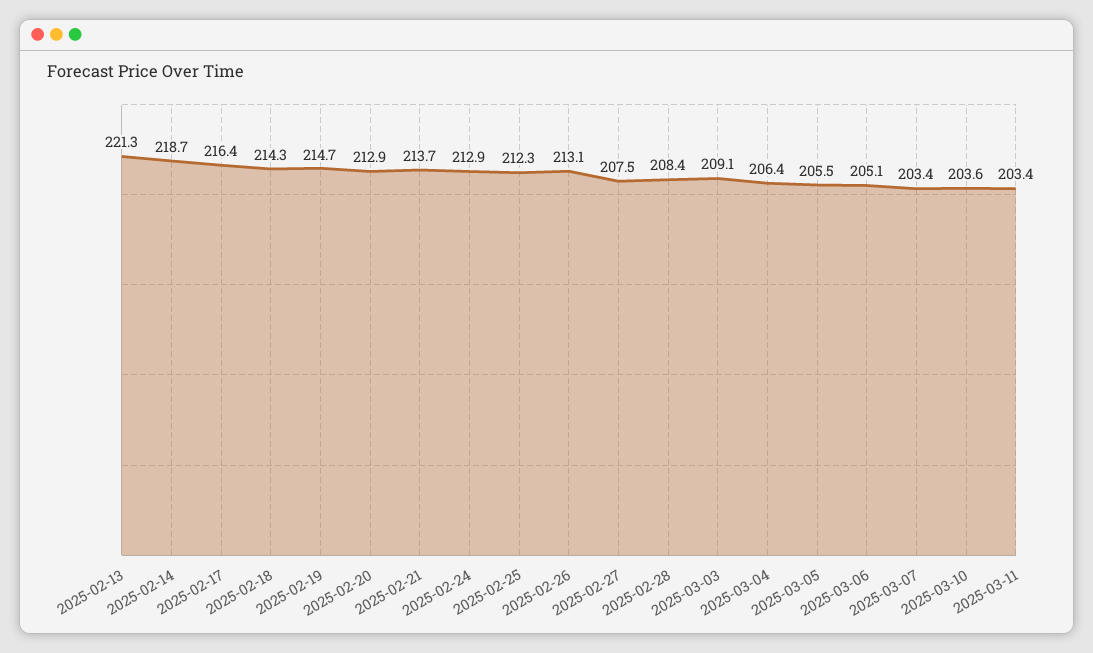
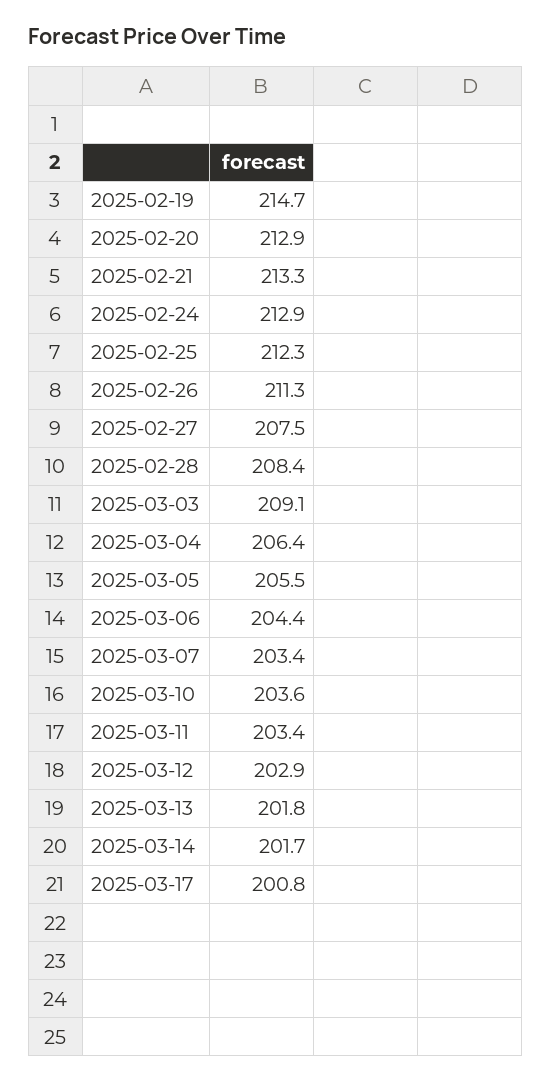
2025-02-13: 221.3 -> none
2025-02-14: 218.7 -> none
2025-02-17: 216.4 -> none
2025-02-18: 214.3 -> none
2025-02-21: 213.7 -> 213.3
2025-02-26: 213.1 -> 211.3
2025-03-06: 205.1 -> 204.4
2025-03-12: none -> 202.9
2025-03-13: none -> 201.8
2025-03-14: none -> 201.7
2025-03-17: none -> 200.8

